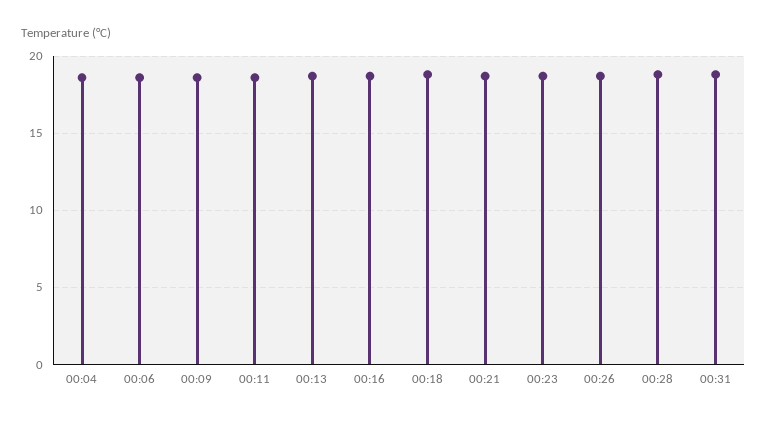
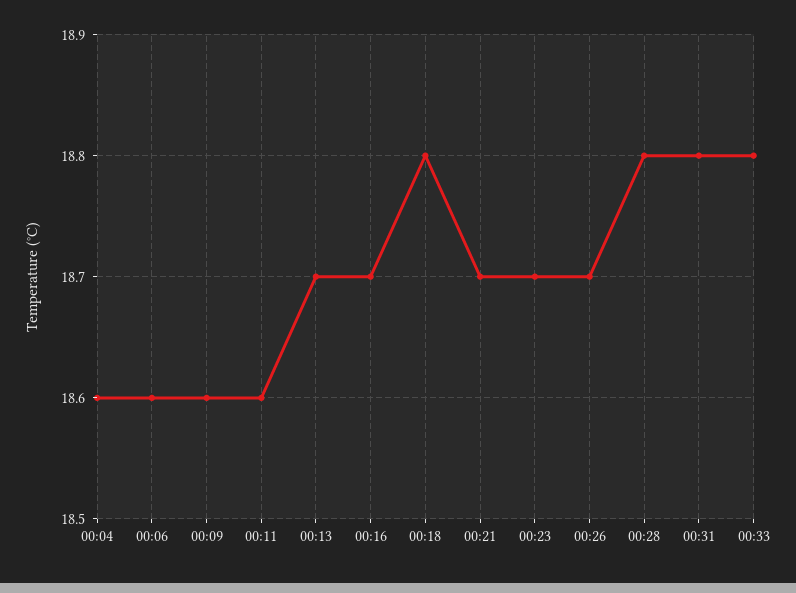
00:33: none -> 18.8

